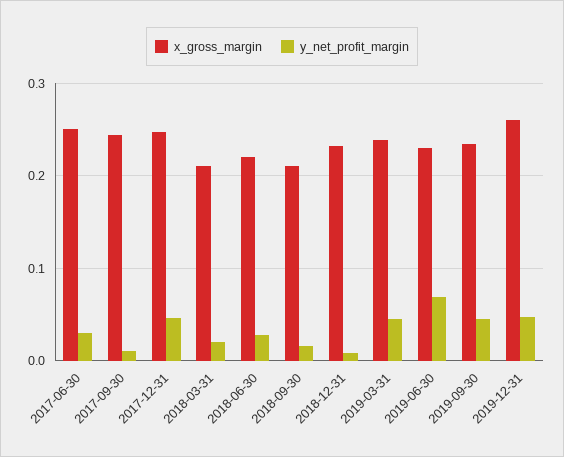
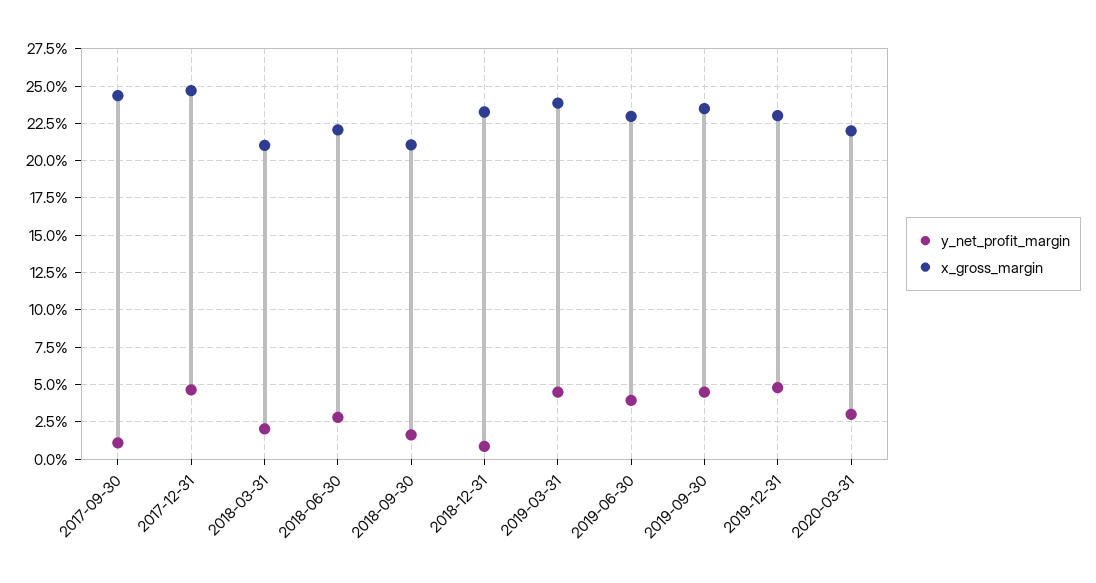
x_gross_margin, 2017-06-30: 0.25 -> none
y_net_profit_margin, 2017-06-30: 0.03 -> none
y_net_profit_margin, 2019-06-30: 0.07 -> 0.04
x_gross_margin, 2019-12-31: 0.26 -> 0.23
y_net_profit_margin, 2020-03-31: none -> 0.03
x_gross_margin, 2020-03-31: none -> 0.22

